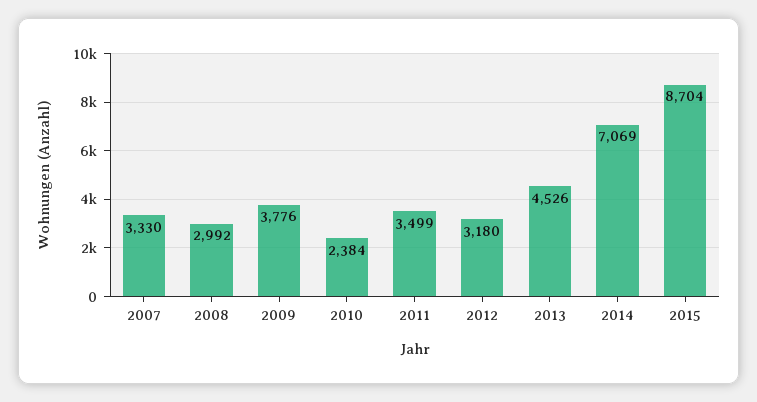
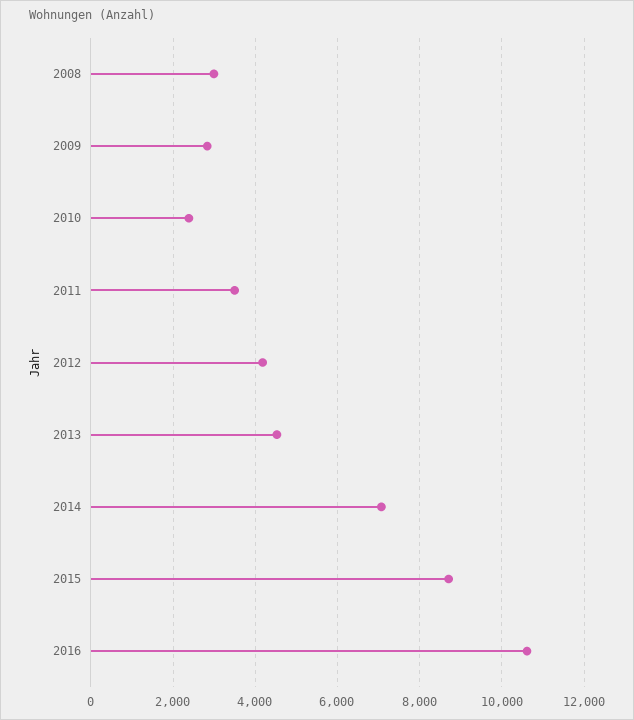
2007: 3330 -> none
2009: 3776 -> 2800
2012: 3180 -> 4200
2016: none -> 10600

